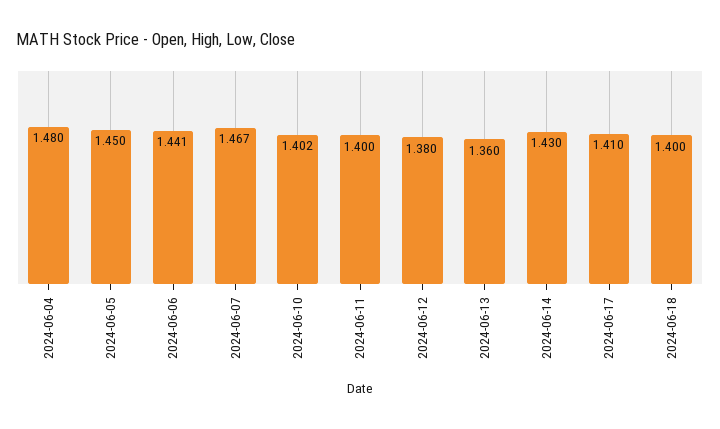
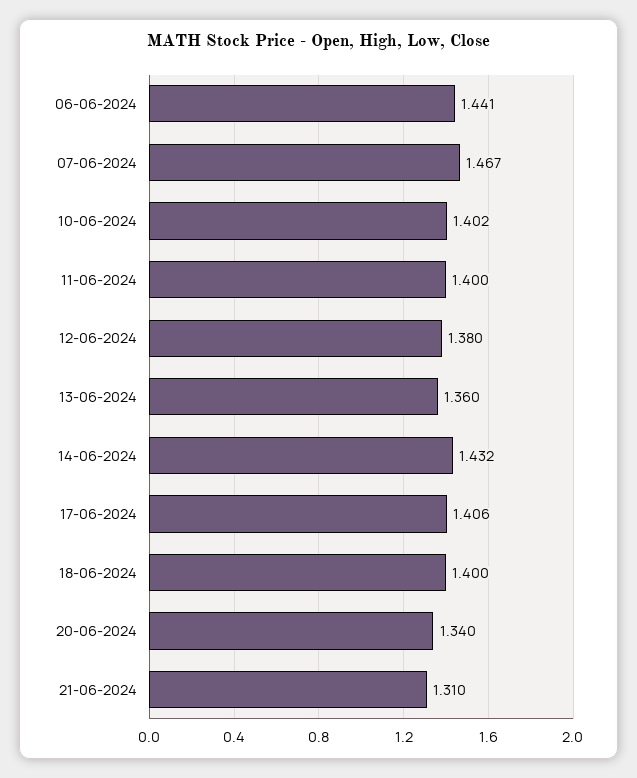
2024-06-04: 1.48 -> none
2024-06-05: 1.45 -> none
2024-06-14: 1.43 -> 1.432
2024-06-17: 1.41 -> 1.406
20-06-2024: none -> 1.34
21-06-2024: none -> 1.31

